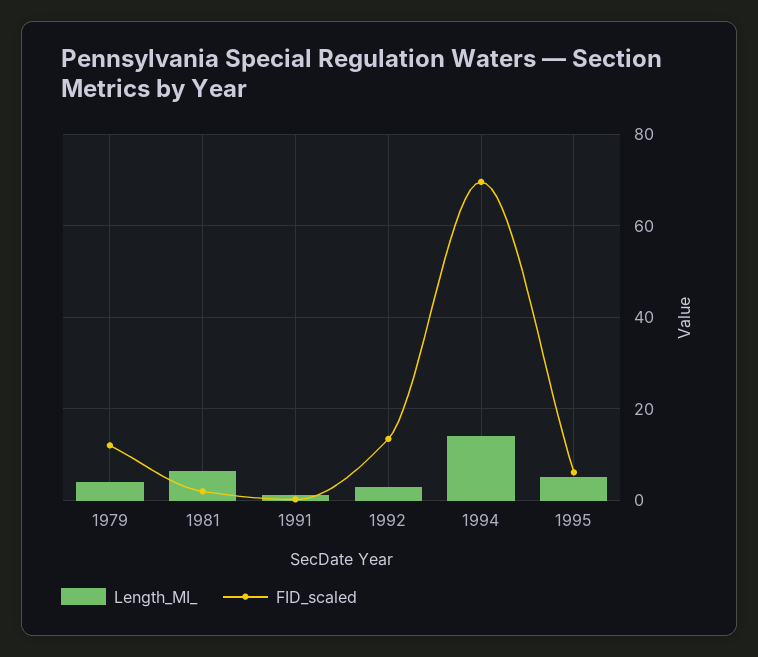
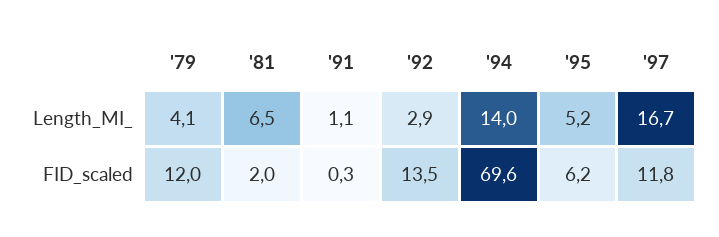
Length_MI_, '97: none -> 16.7
FID_scaled, '97: none -> 11.8

